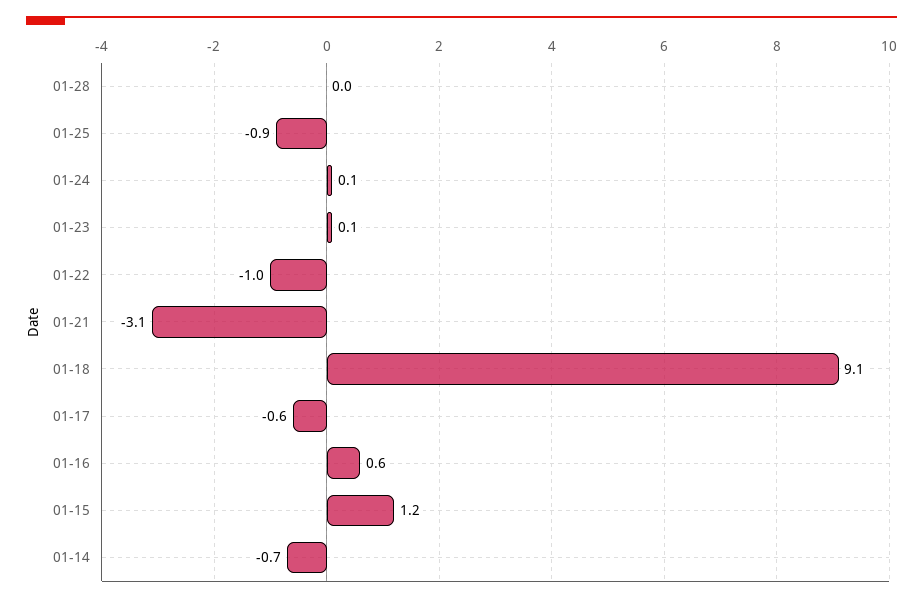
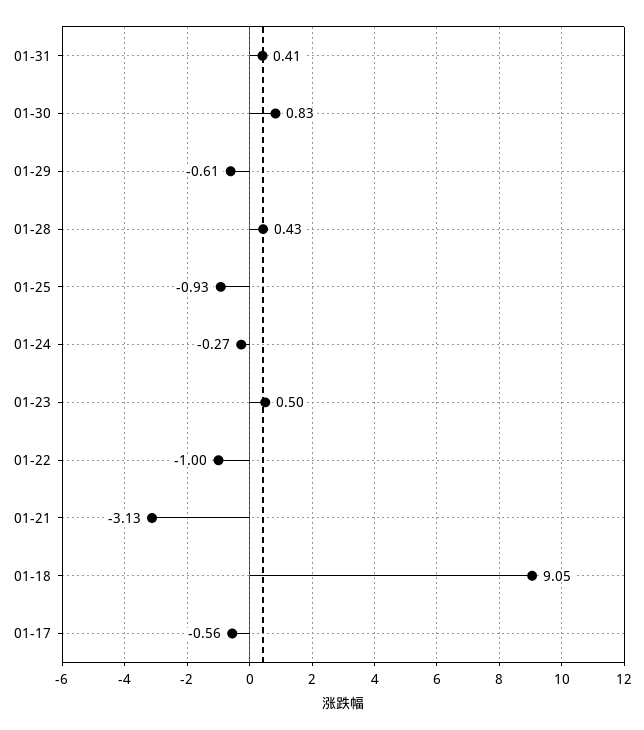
01-28: 0 -> 0.43
01-24: 0.1 -> -0.27
01-23: 0.1 -> 0.5
01-16: 0.6 -> none
01-15: 1.2 -> none
01-14: -0.7 -> none
01-31: none -> 0.41
01-30: none -> 0.83
01-29: none -> -0.61

